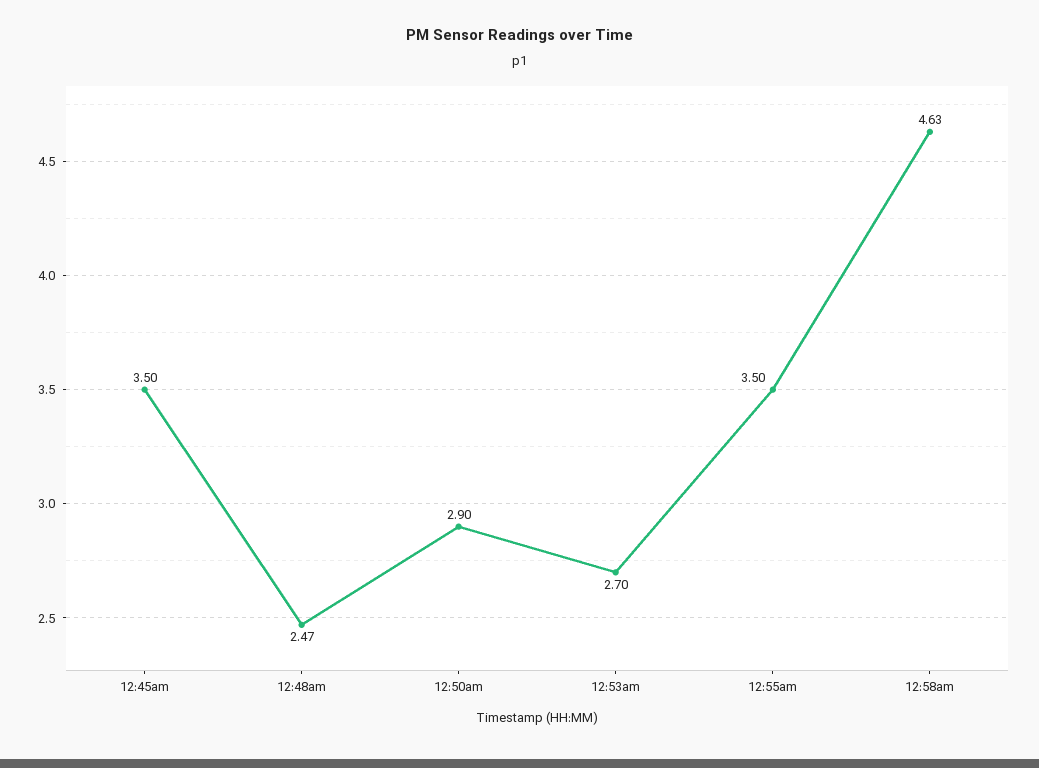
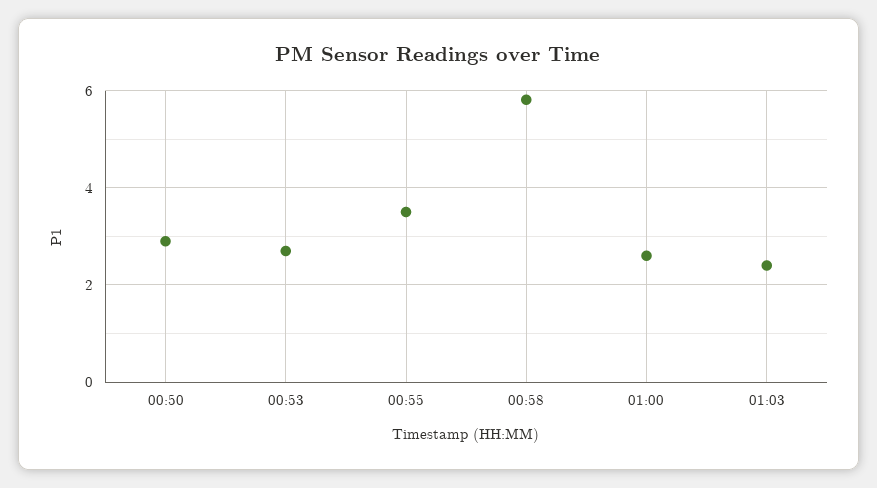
12:45am: 3.5 -> none
12:48am: 2.47 -> none
12:58am: 4.63 -> 5.8
01:00: none -> 2.6
01:03: none -> 2.4

